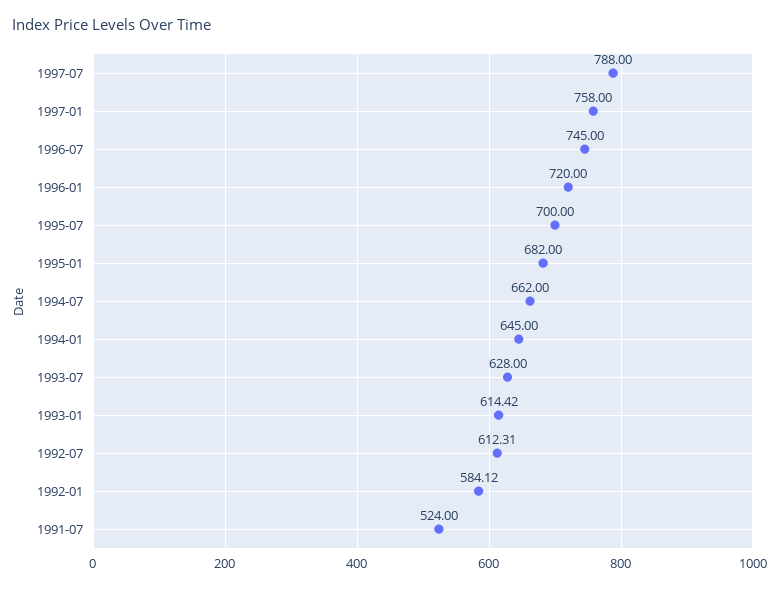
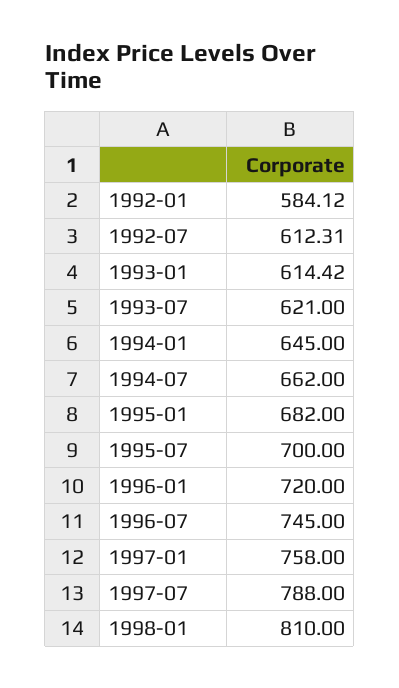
1993-07: 628 -> 621
1991-07: 524 -> none
1998-01: none -> 810

